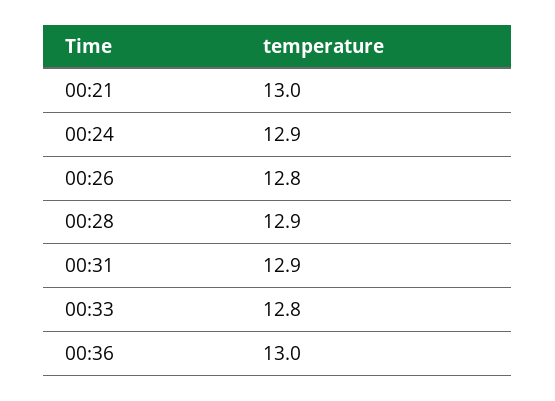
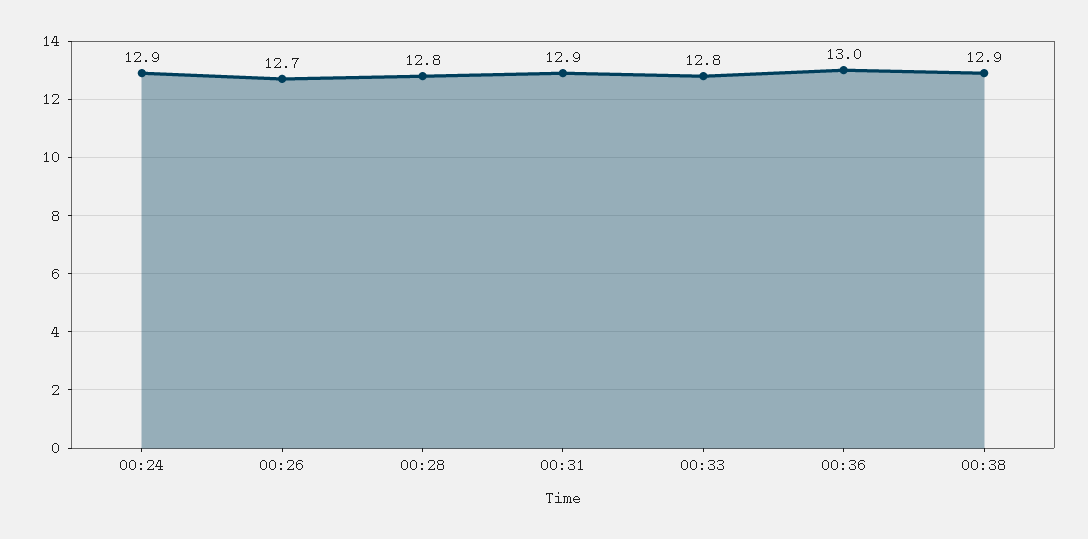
00:21: 13 -> none
00:26: 12.8 -> 12.7
00:28: 12.9 -> 12.8
00:38: none -> 12.9

